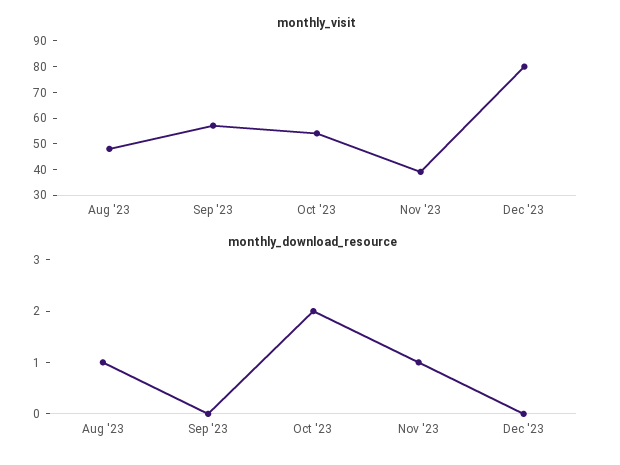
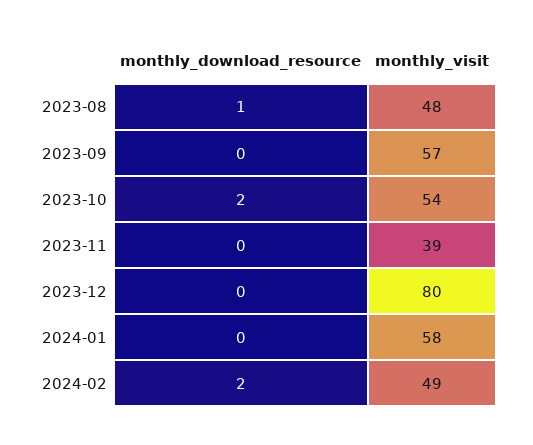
monthly_download_resource, Nov '23: 1 -> 0
monthly_download_resource, 2024-01: none -> 0
monthly_visit, 2024-01: none -> 58
monthly_download_resource, 2024-02: none -> 2
monthly_visit, 2024-02: none -> 49

